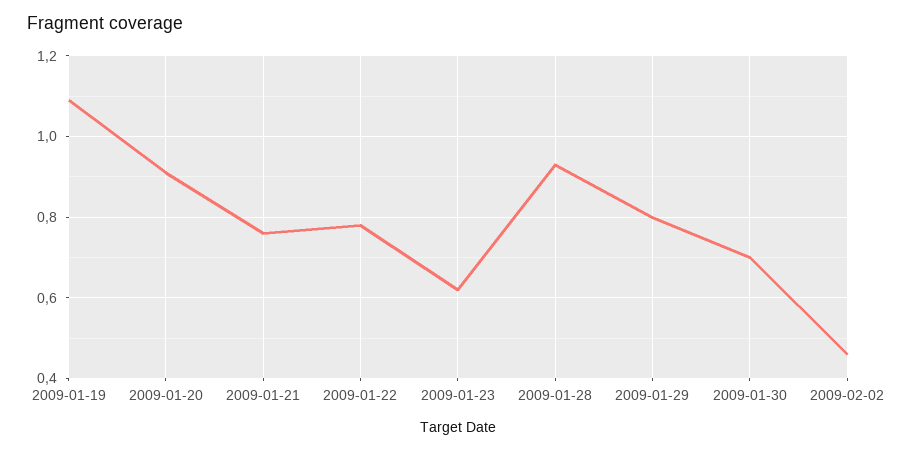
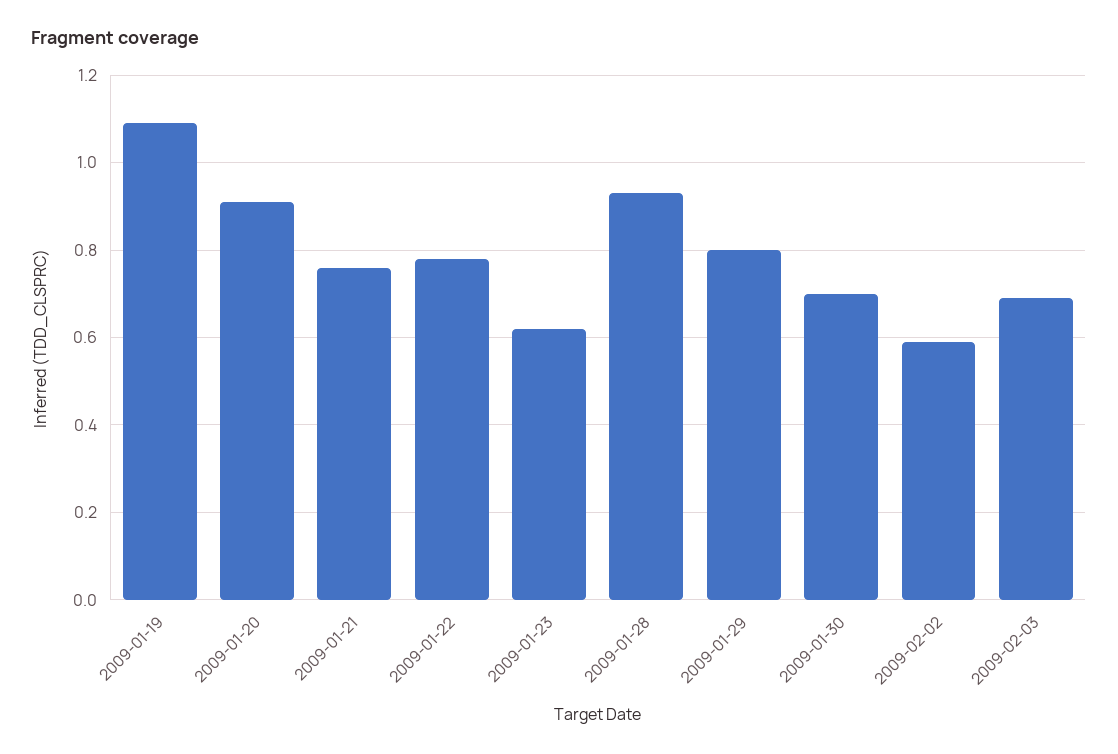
2009-02-02: 0.45 -> 0.6
2009-02-03: none -> 0.7

